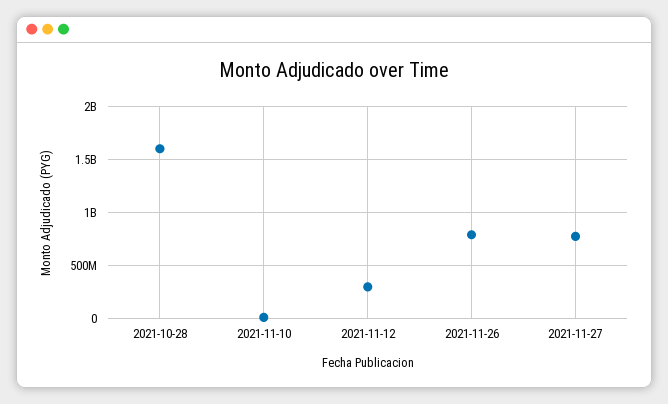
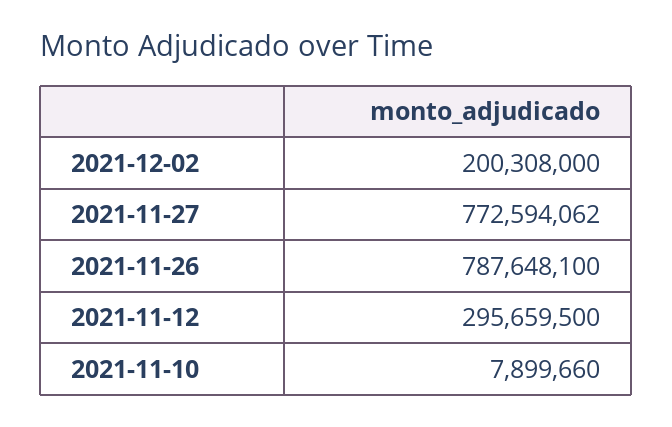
2021-10-28: 1600000000 -> none
2021-12-02: none -> 200308000

